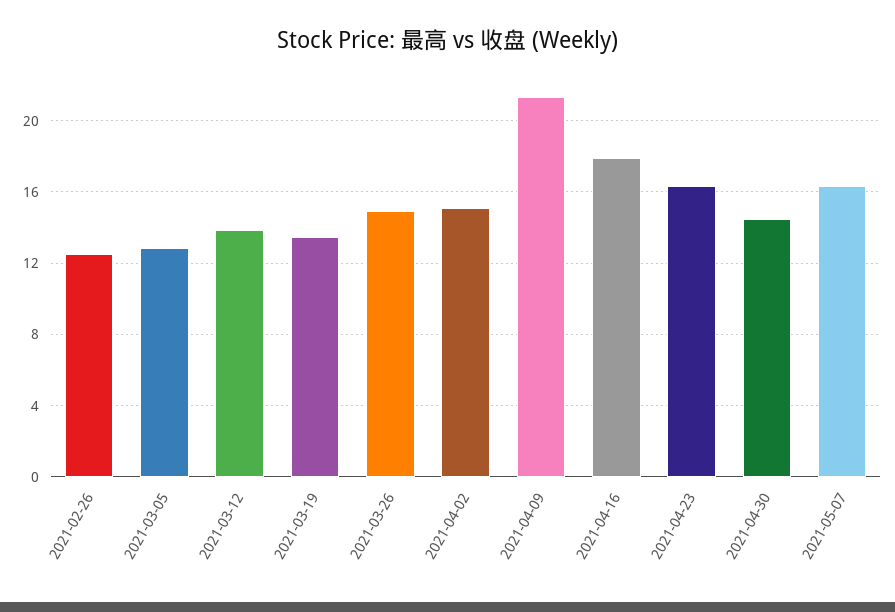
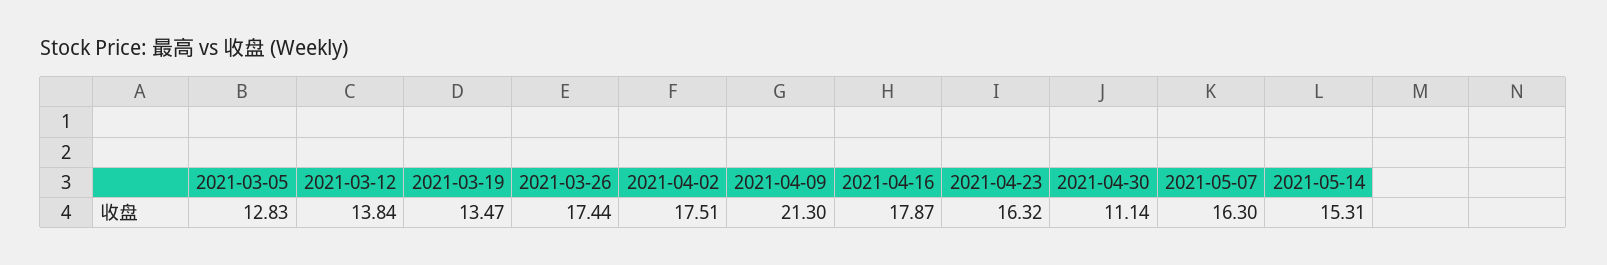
2021-02-26: 12.5 -> none
2021-03-26: 15 -> 17.44
2021-04-02: 15 -> 17.51
2021-04-30: 14.5 -> 11.14
2021-05-14: none -> 15.31

